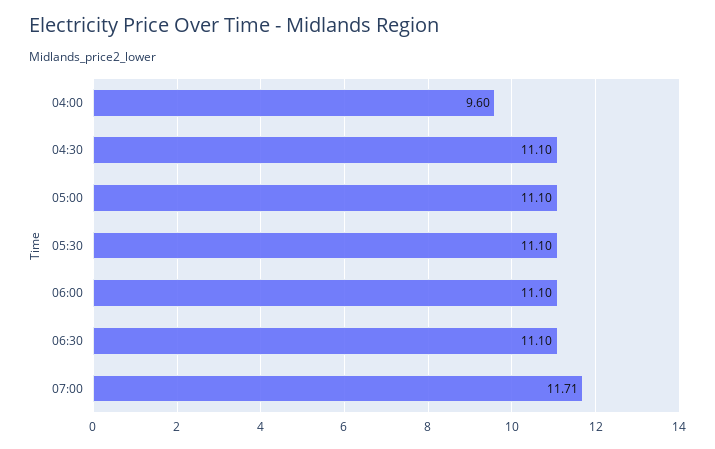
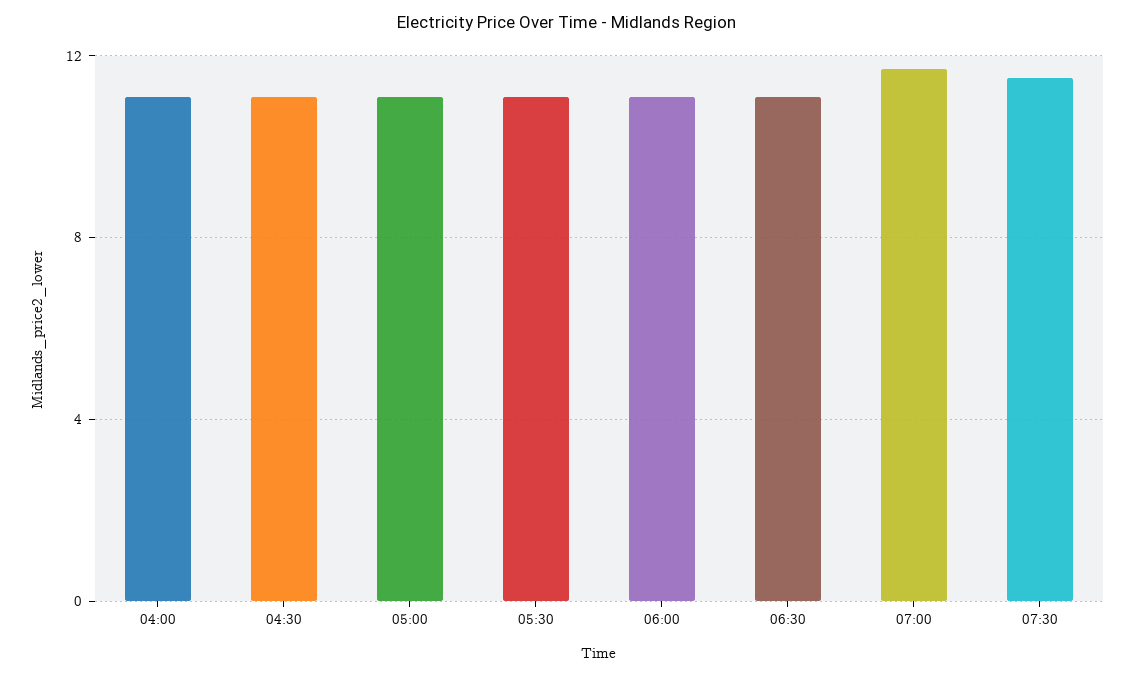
04:00: 9.6 -> 11
07:30: none -> 11.5

